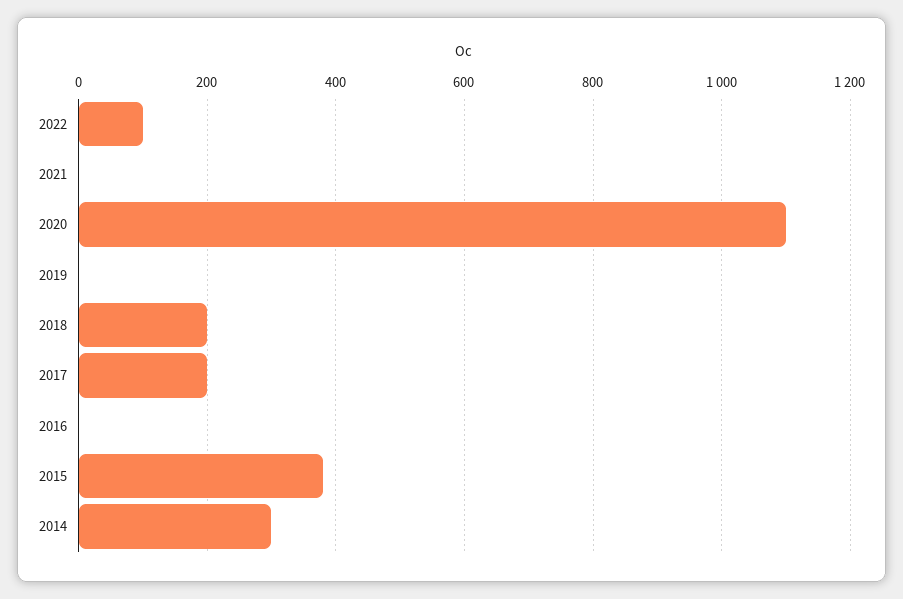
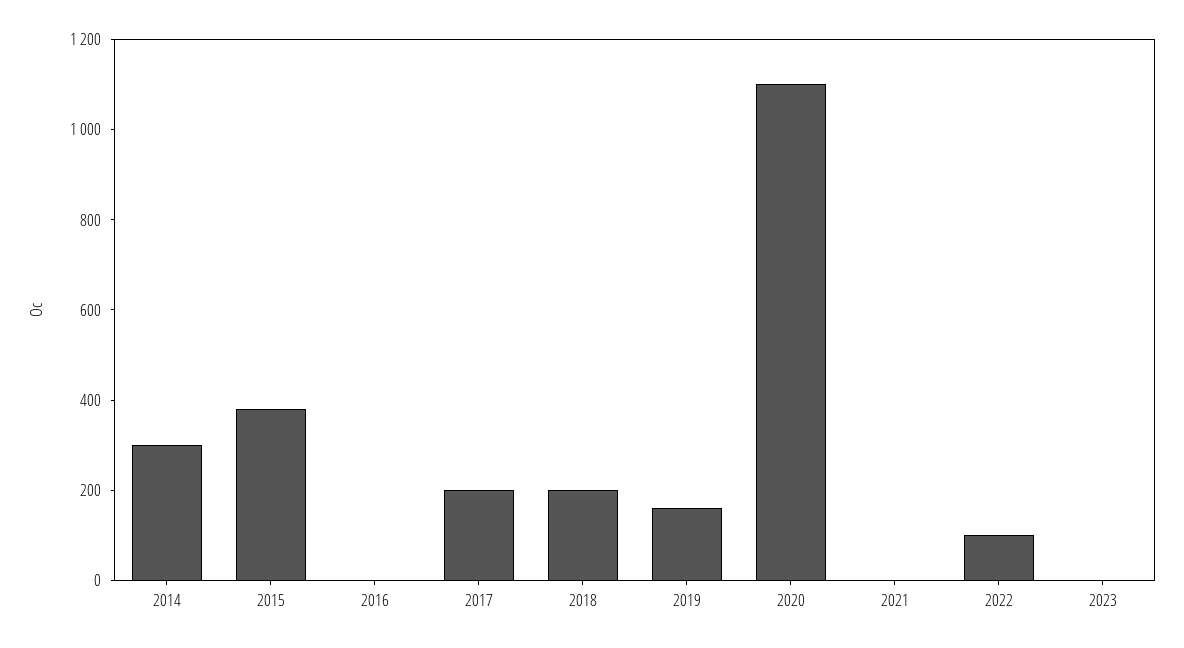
2019: 0 -> 150
2023: none -> 0

